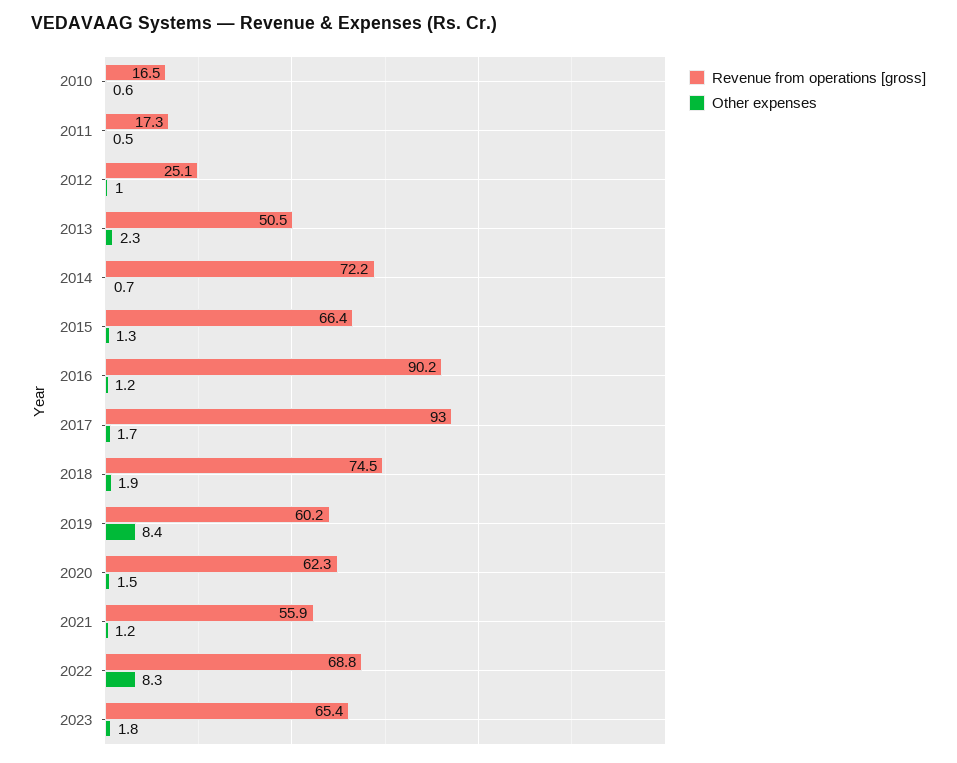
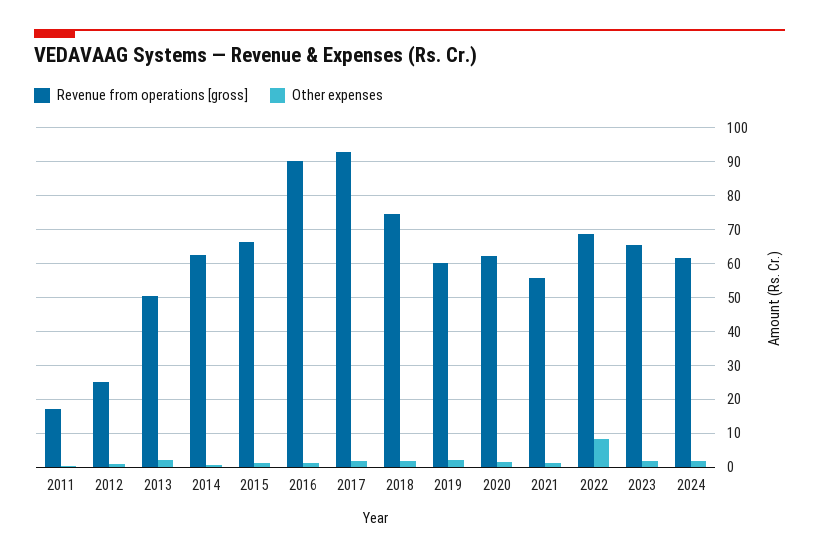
Revenue from operations [gross], 2010: 16.5 -> none
Other expenses, 2010: 0.6 -> none
Revenue from operations [gross], 2014: 72.2 -> 62
Other expenses, 2019: 8.4 -> 2
Revenue from operations [gross], 2024: none -> 62
Other expenses, 2024: none -> 2

